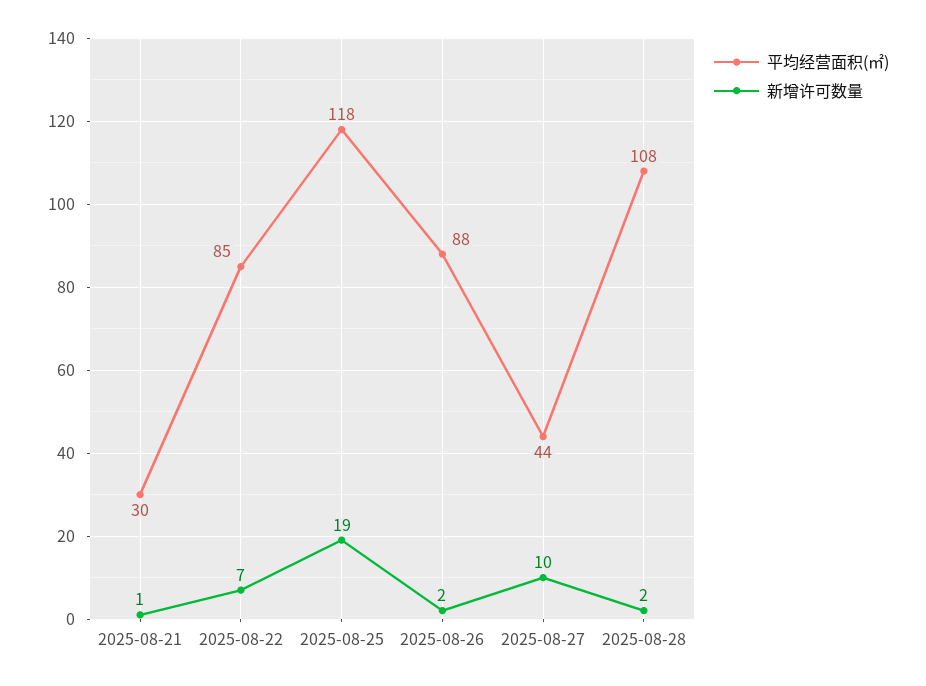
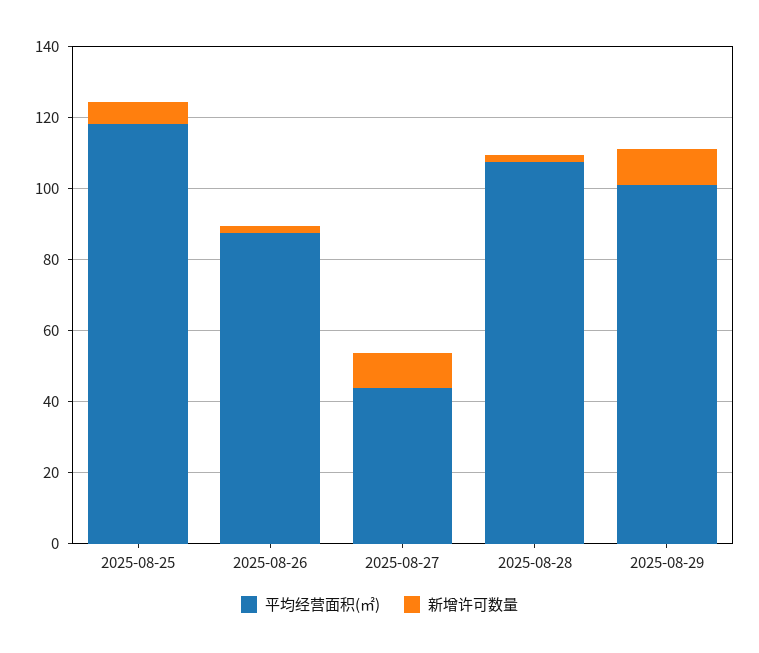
平均经营面积(㎡), 2025-08-21: 30 -> none
新增许可数量, 2025-08-21: 1 -> none
平均经营面积(㎡), 2025-08-22: 85 -> none
新增许可数量, 2025-08-22: 7 -> none
新增许可数量, 2025-08-25: 19 -> 5
平均经营面积(㎡), 2025-08-29: none -> 100
新增许可数量, 2025-08-29: none -> 10

